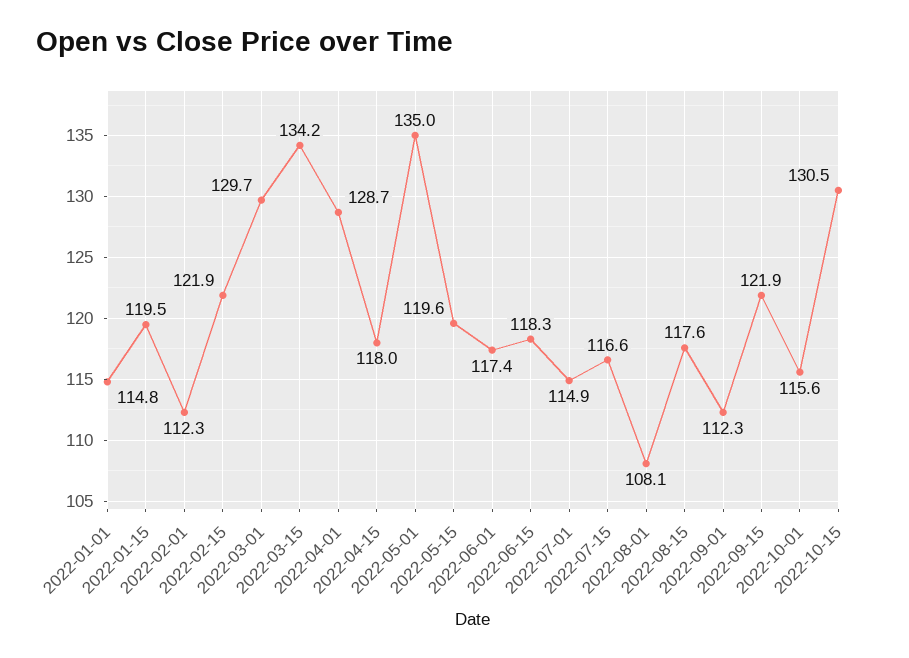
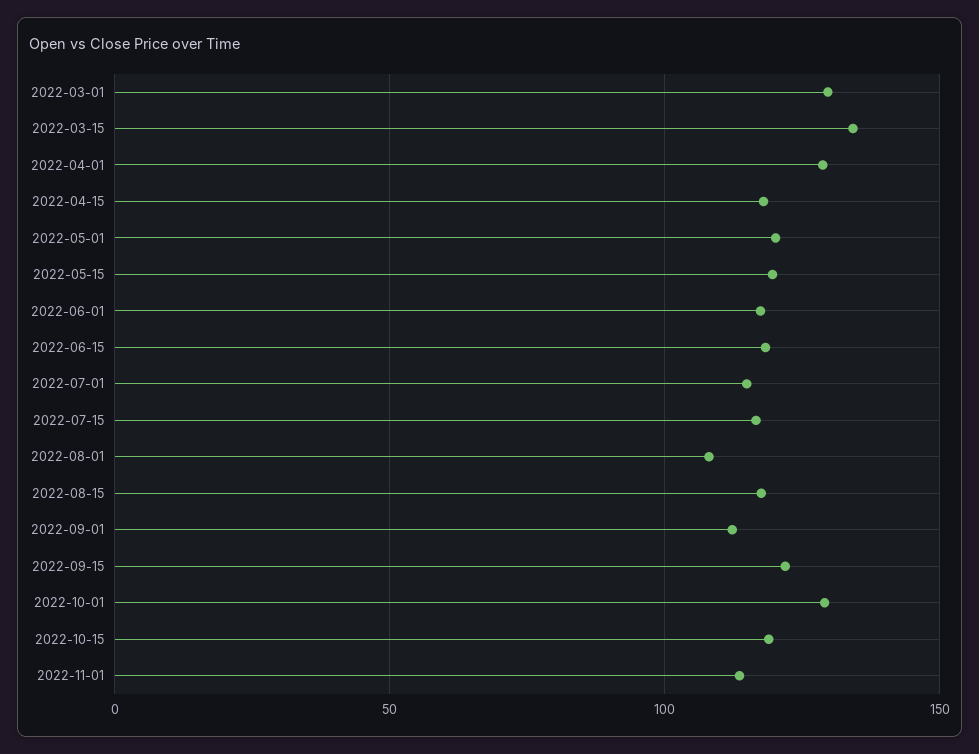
2022-01-01: 114.8 -> none
2022-01-15: 119.5 -> none
2022-02-01: 112.3 -> none
2022-02-15: 121.9 -> none
2022-05-01: 135 -> 120
2022-10-01: 115.6 -> 130
2022-10-15: 130.5 -> 120
2022-11-01: none -> 115

